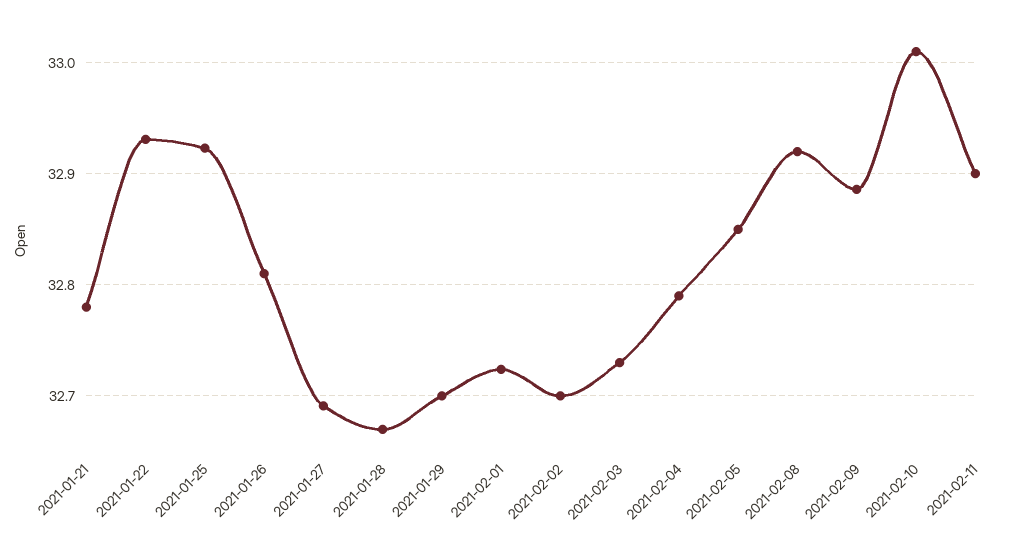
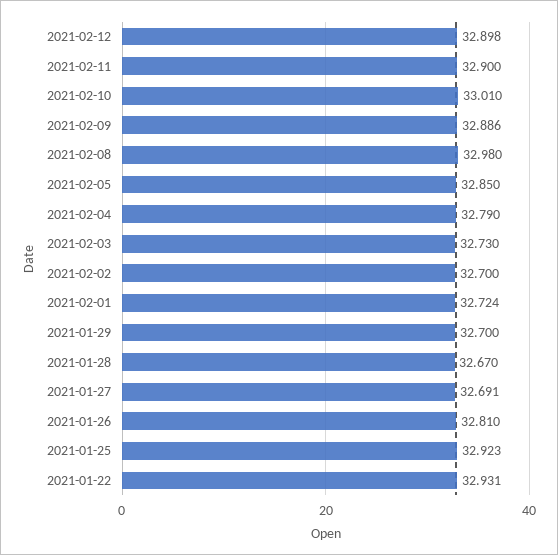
2021-01-21: 32.78 -> none
2021-02-08: 32.92 -> 32.98
2021-02-12: none -> 32.898

